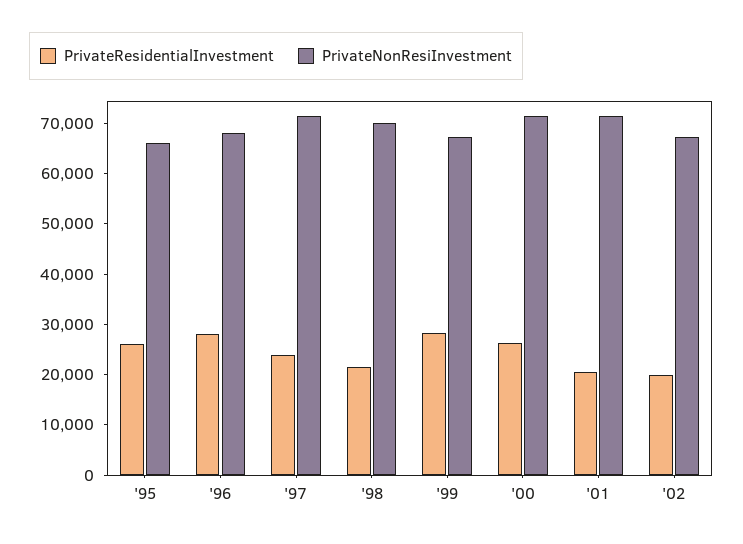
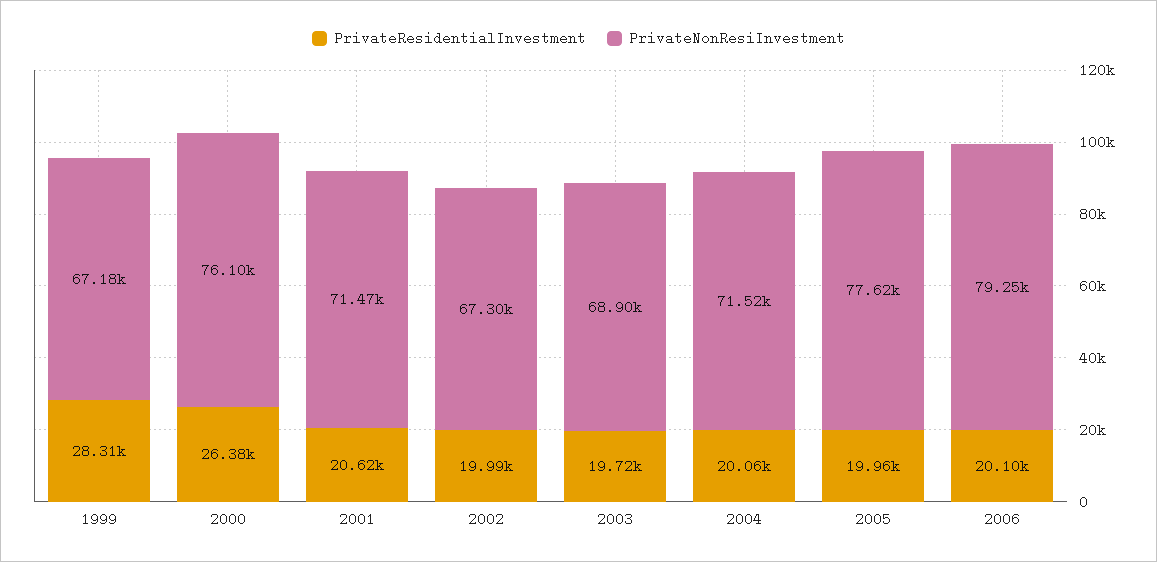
PrivateResidentialInvestment, '95: 26000 -> none
PrivateNonResiInvestment, '95: 66000 -> none
PrivateResidentialInvestment, '96: 28000 -> none
PrivateNonResiInvestment, '96: 68000 -> none
PrivateResidentialInvestment, '97: 24000 -> none
PrivateNonResiInvestment, '97: 72000 -> none
PrivateResidentialInvestment, '98: 22000 -> none
PrivateNonResiInvestment, '98: 70000 -> none
PrivateNonResiInvestment, '00: 72000 -> 76100
PrivateResidentialInvestment, 2003: none -> 19720
PrivateNonResiInvestment, 2003: none -> 68900
PrivateResidentialInvestment, 2004: none -> 20060
PrivateNonResiInvestment, 2004: none -> 71520
PrivateResidentialInvestment, 2005: none -> 19960
PrivateNonResiInvestment, 2005: none -> 77620
PrivateResidentialInvestment, 2006: none -> 20100
PrivateNonResiInvestment, 2006: none -> 79250

